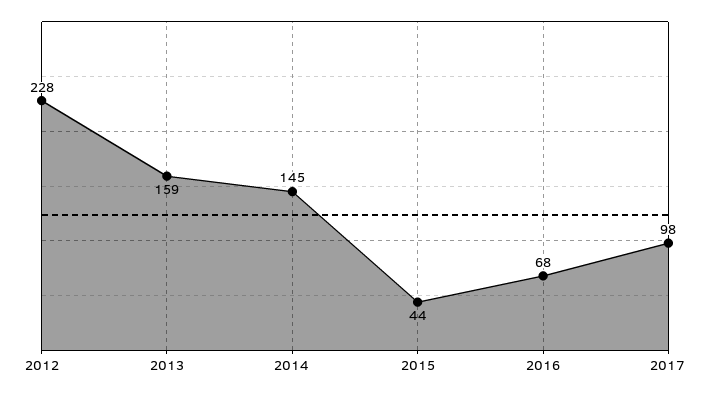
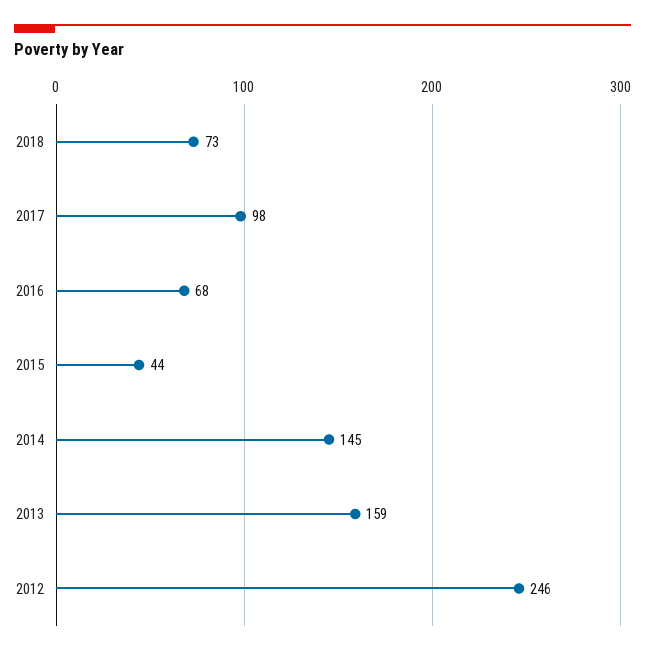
2012: 228 -> 246
2018: none -> 73

